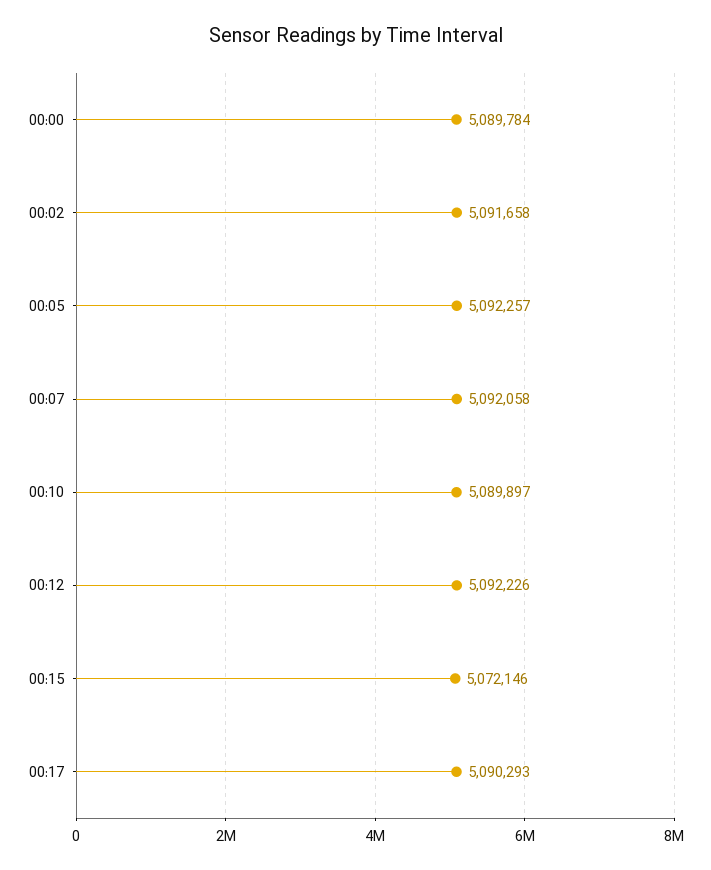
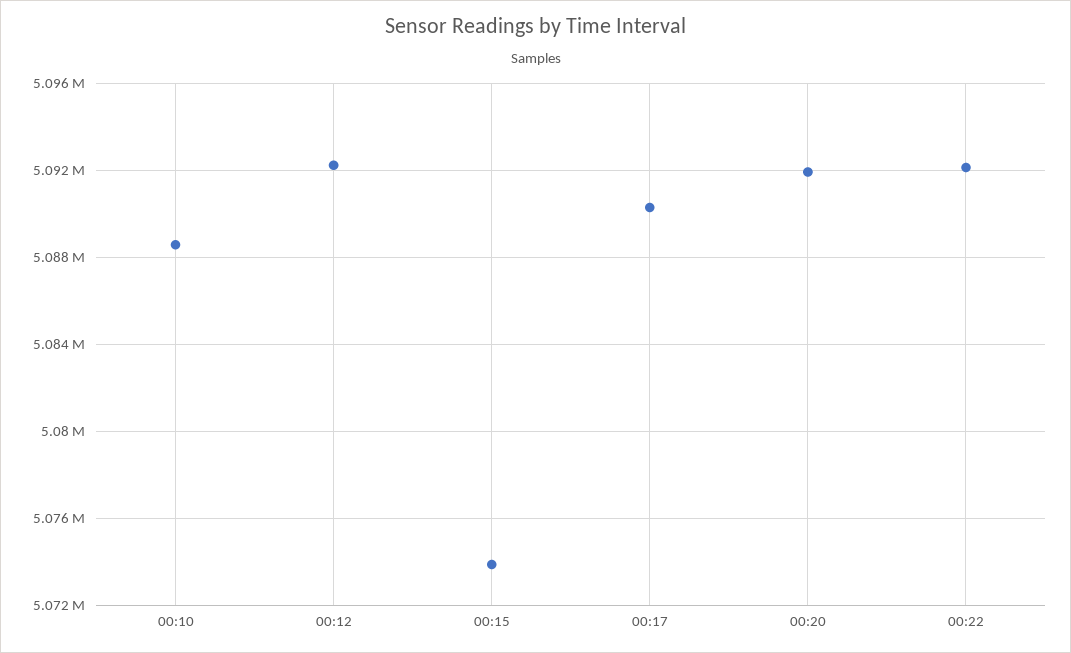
00:00: 5089784 -> none
00:02: 5091658 -> none
00:05: 5092257 -> none
00:07: 5092058 -> none
00:10: 5089897 -> 5088500
00:15: 5072146 -> 5074000
00:20: none -> 5092000
00:22: none -> 5092000

